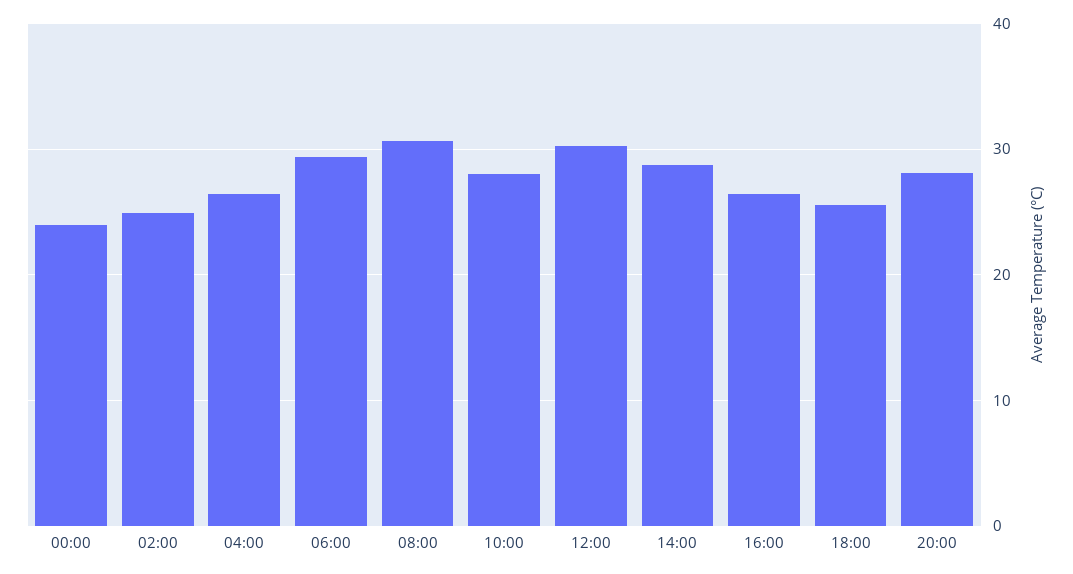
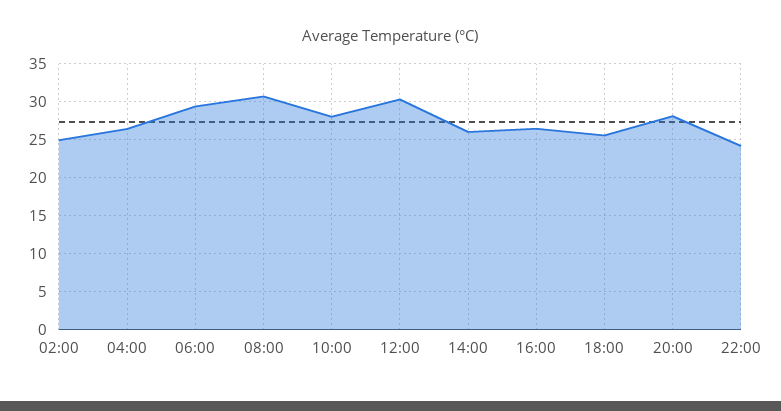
00:00: 24 -> none
14:00: 29 -> 26
22:00: none -> 24

